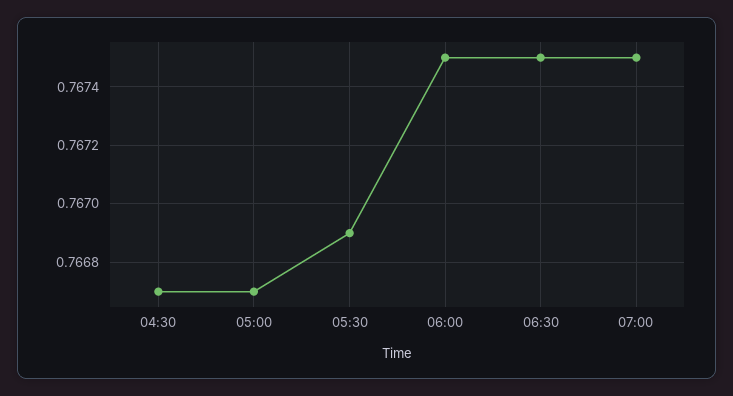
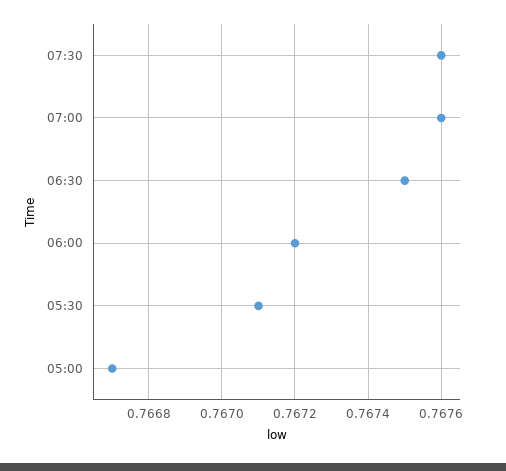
04:30: 0.7667 -> none
05:30: 0.7669 -> 0.7671
06:00: 0.7675 -> 0.7672
07:00: 0.7675 -> 0.7676
07:30: none -> 0.7676

